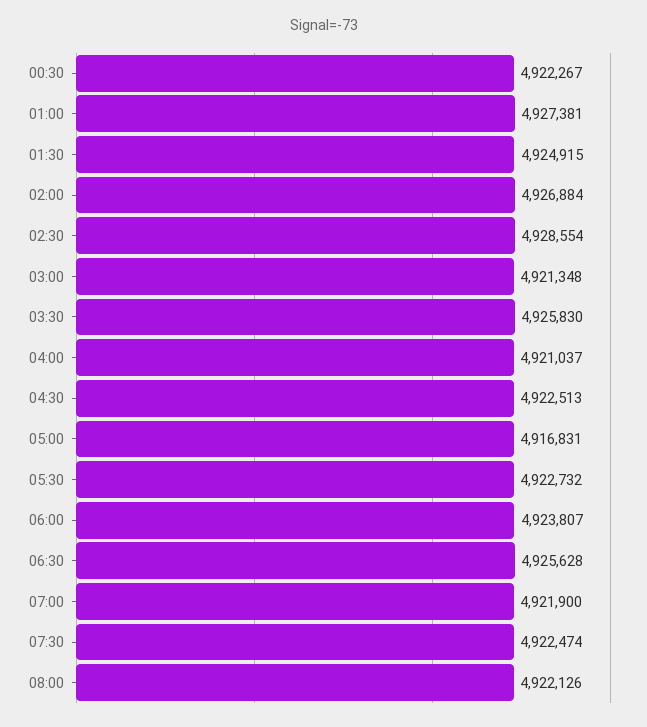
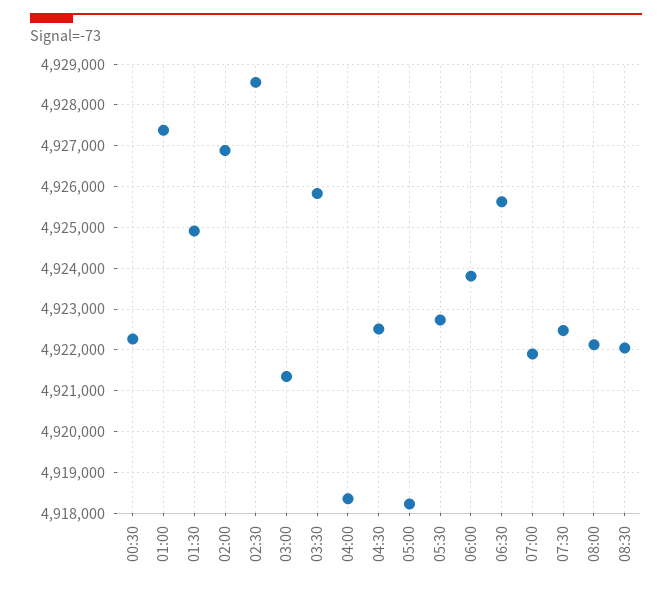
04:00: 4921037 -> 4918400
05:00: 4916831 -> 4918200
08:30: none -> 4922000

